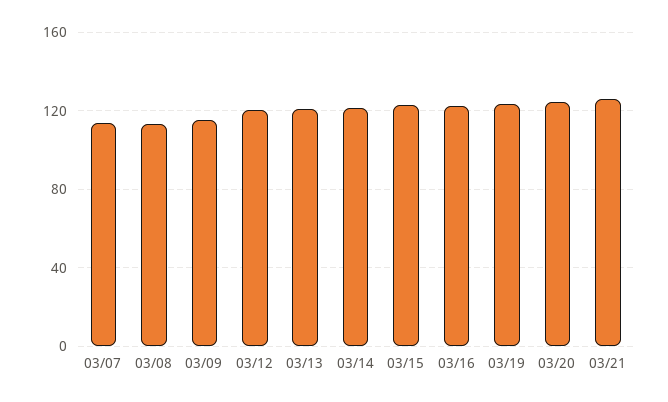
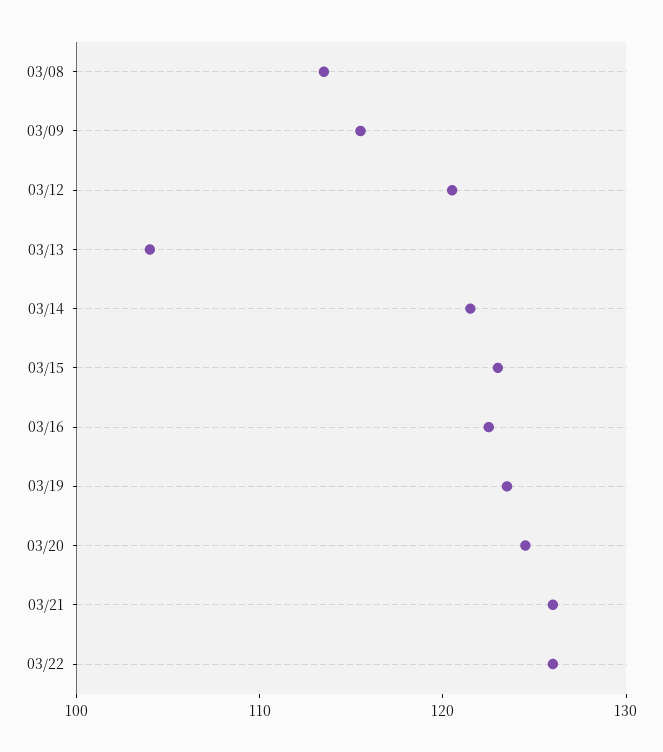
03/07: 115 -> none
03/13: 120 -> 104
03/22: none -> 126

